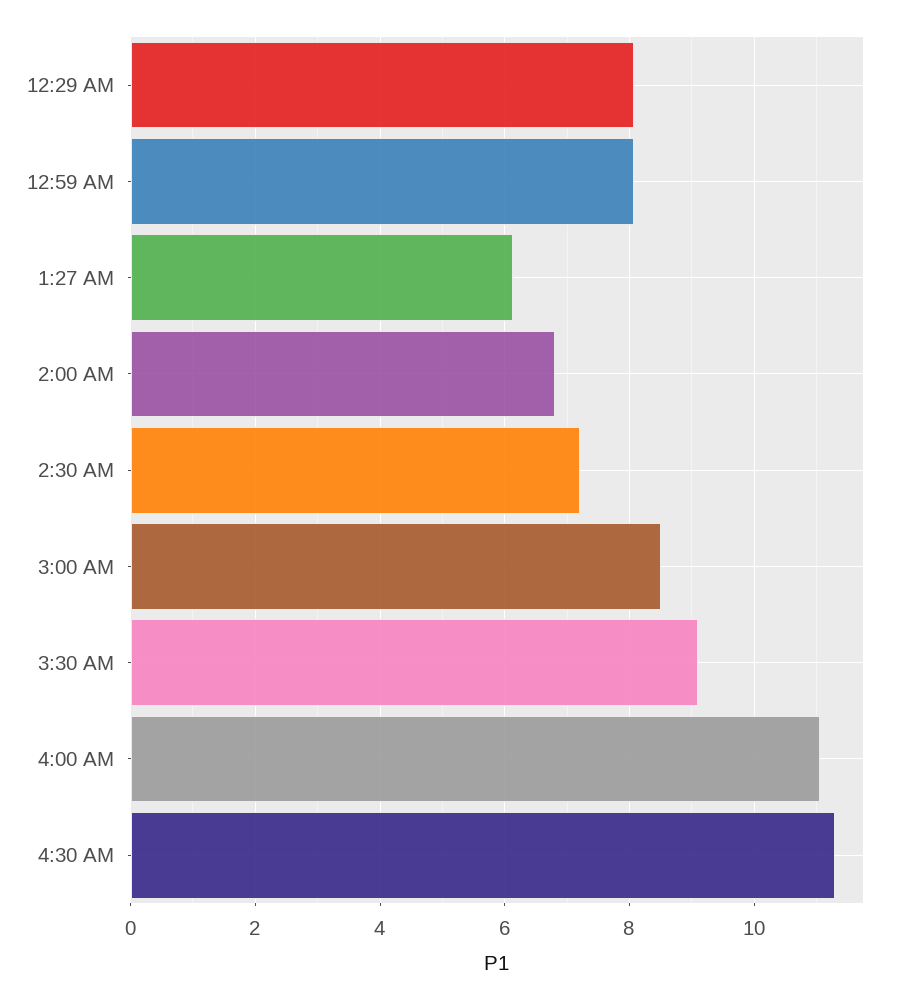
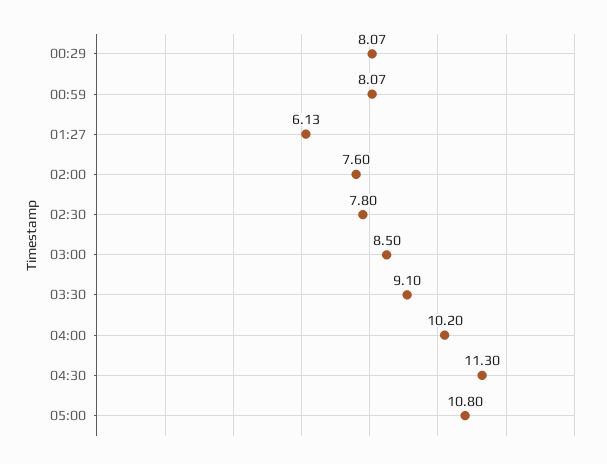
2:00 AM: 6.8 -> 7.6
2:30 AM: 7.2 -> 7.8
4:00 AM: 11 -> 10.2
05:00: none -> 10.8

